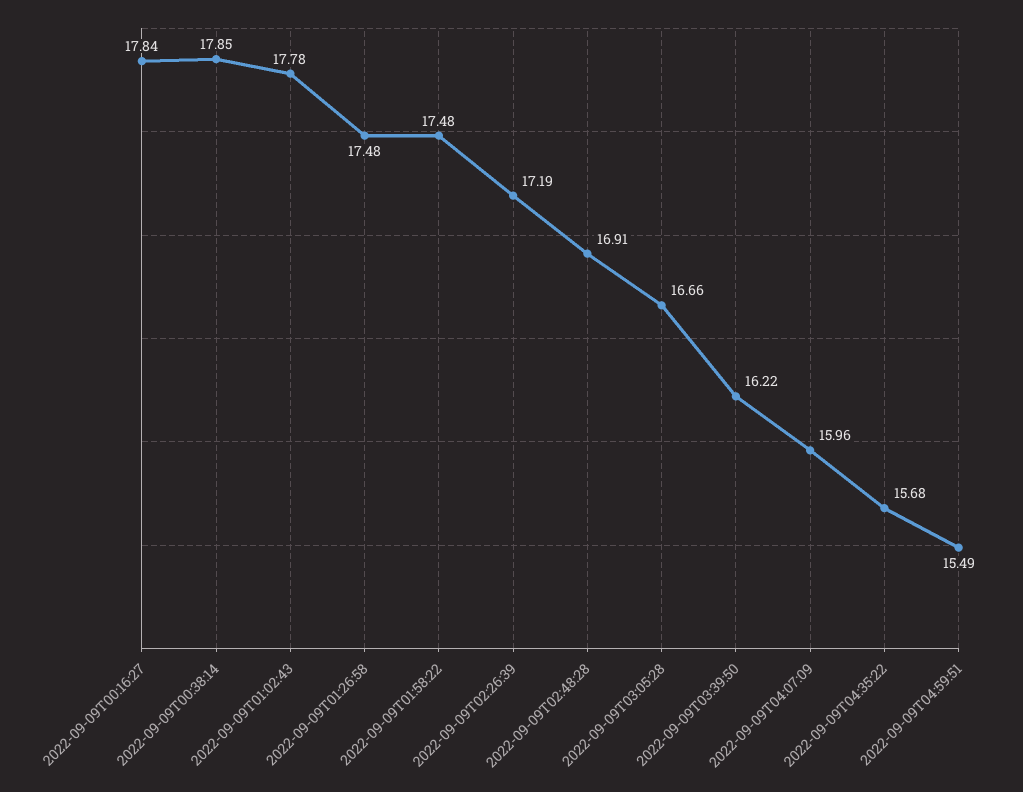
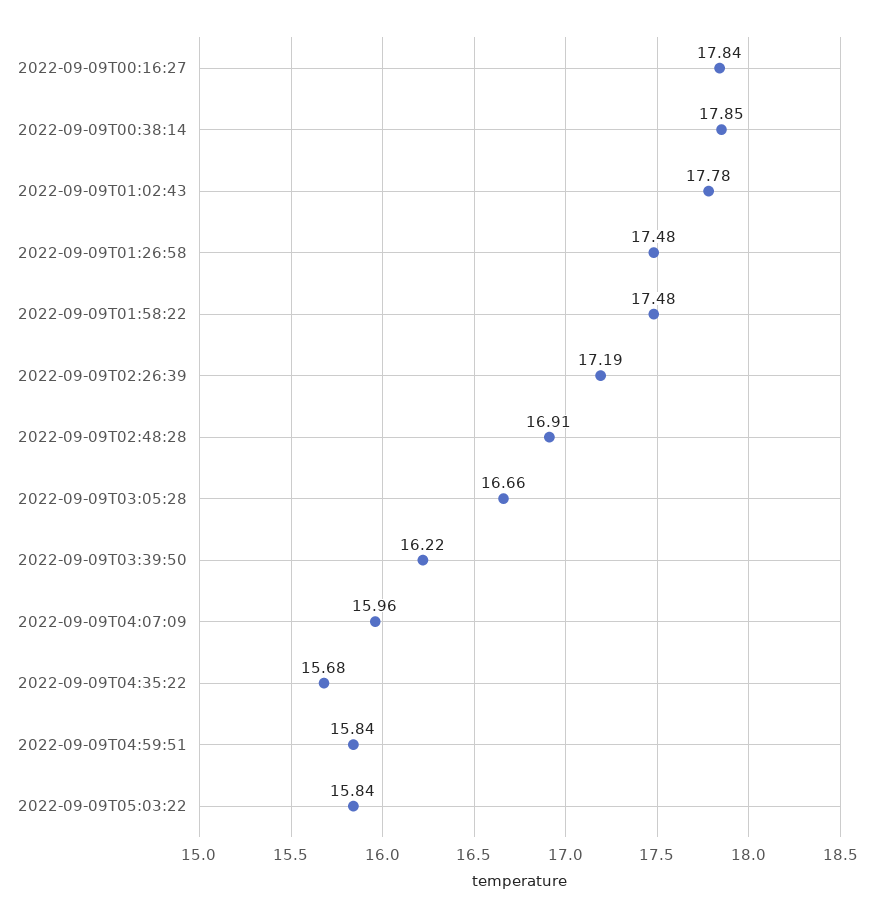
2022-09-09T04:59:51: 15.49 -> 15.84
2022-09-09T05:03:22: none -> 15.84

